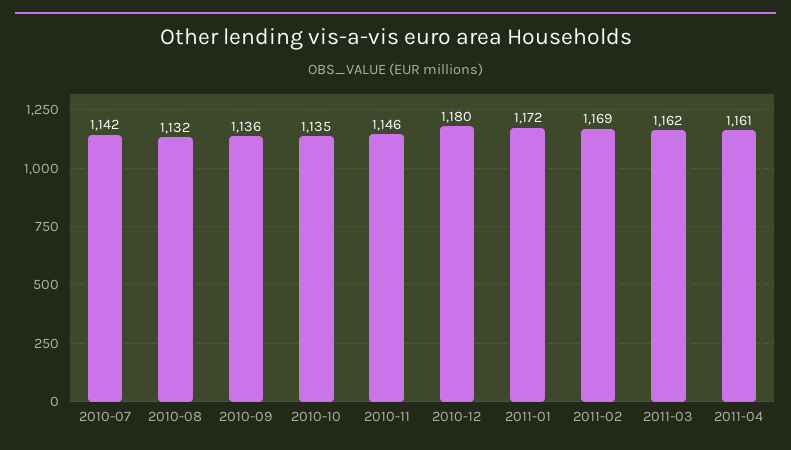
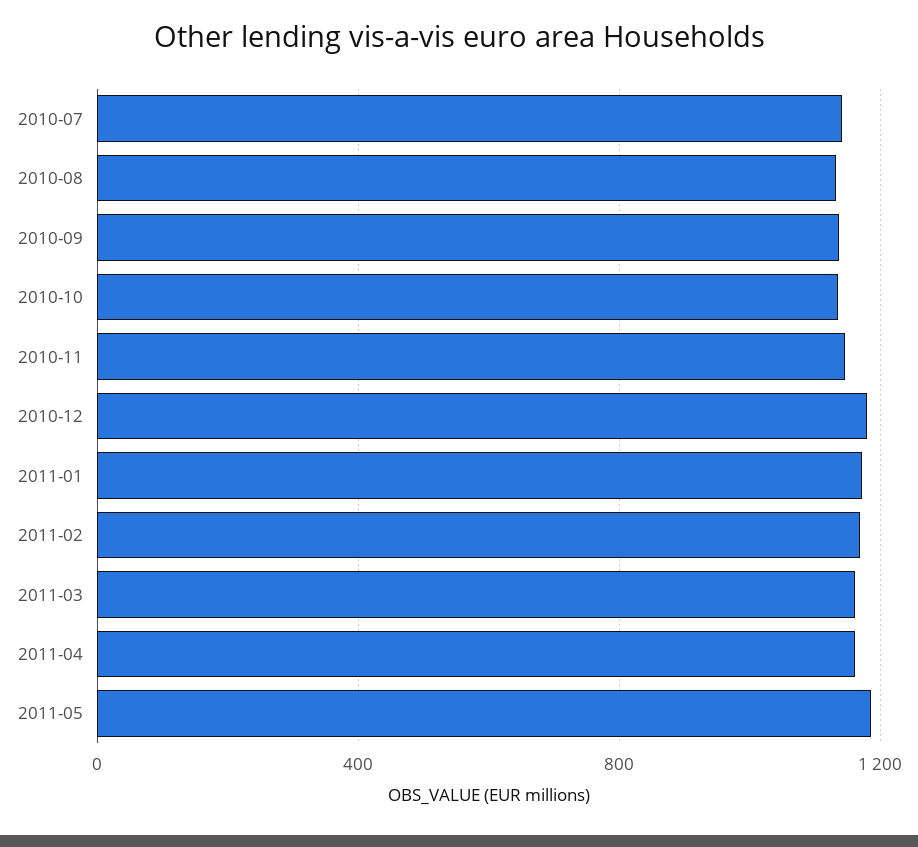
2011-05: none -> 1200

